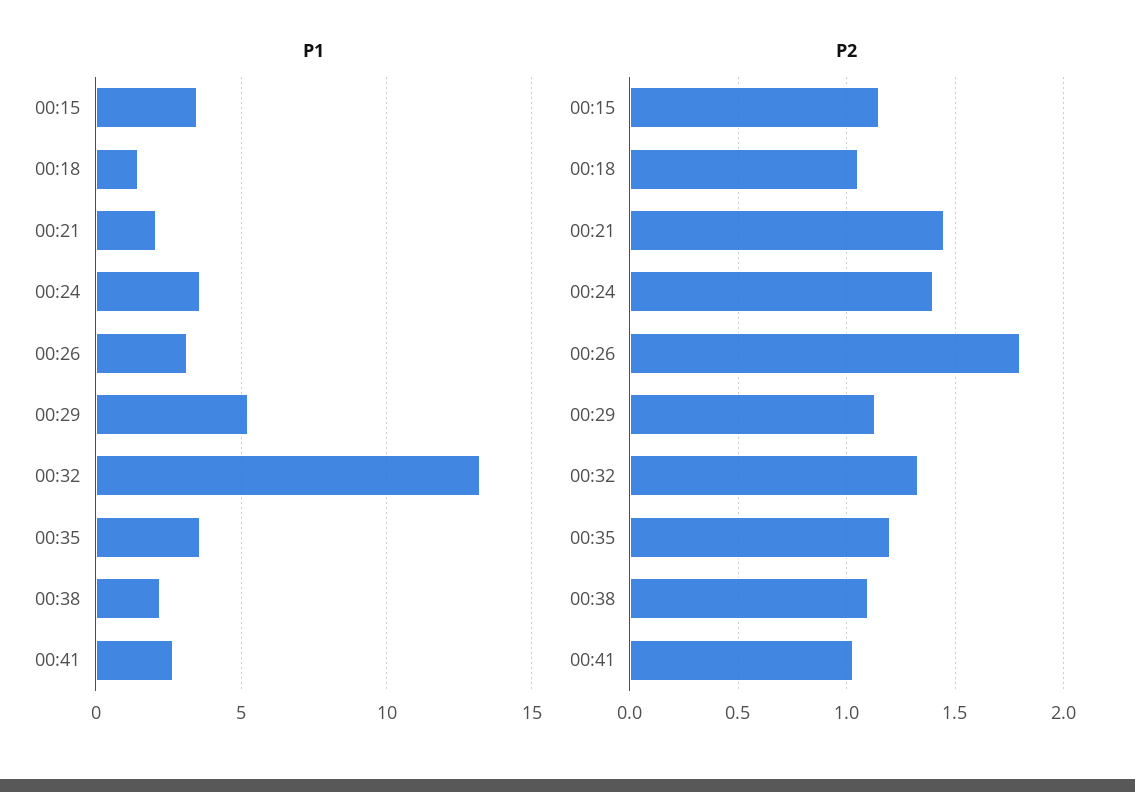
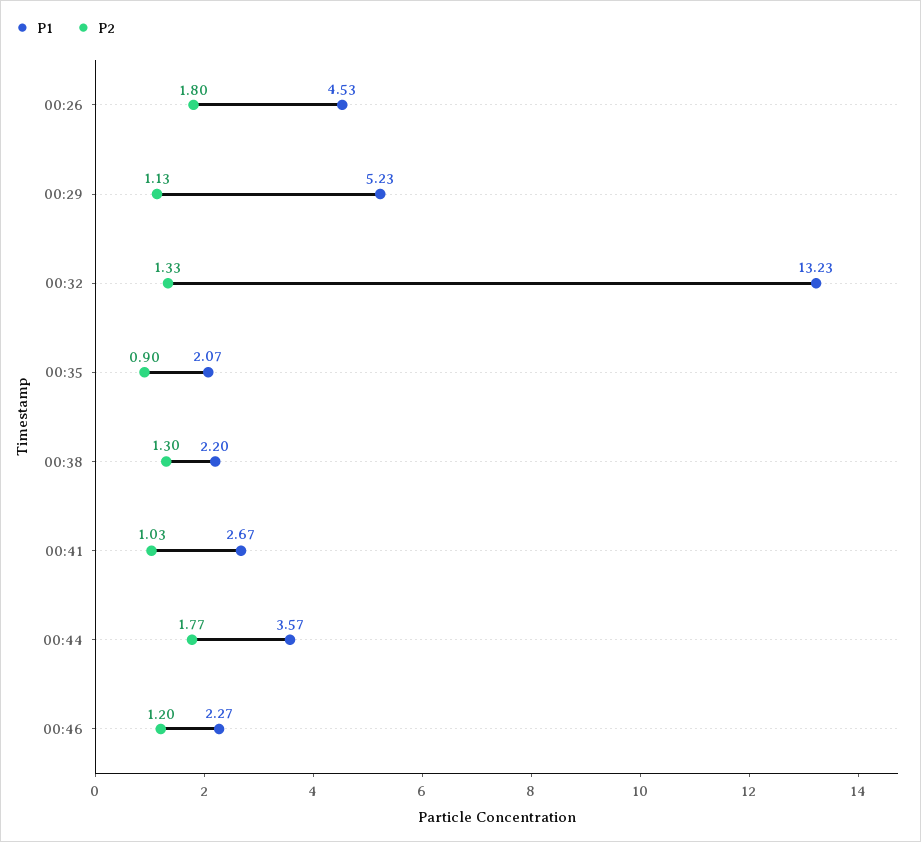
P1, 00:15: 3.5 -> none
P1, 00:18: 1.5 -> none
P1, 00:21: 2 -> none
P1, 00:24: 3.5 -> none
P1, 00:26: 3 -> 4.53
P1, 00:35: 3.5 -> 2.07
P2, 00:15: 1.15 -> none
P2, 00:18: 1.05 -> none
P2, 00:21: 1.45 -> none
P2, 00:24: 1.4 -> none
P2, 00:35: 1.2 -> 0.9
P2, 00:38: 1.1 -> 1.3
P1, 00:44: none -> 3.57
P2, 00:44: none -> 1.77
P1, 00:46: none -> 2.27
P2, 00:46: none -> 1.2

